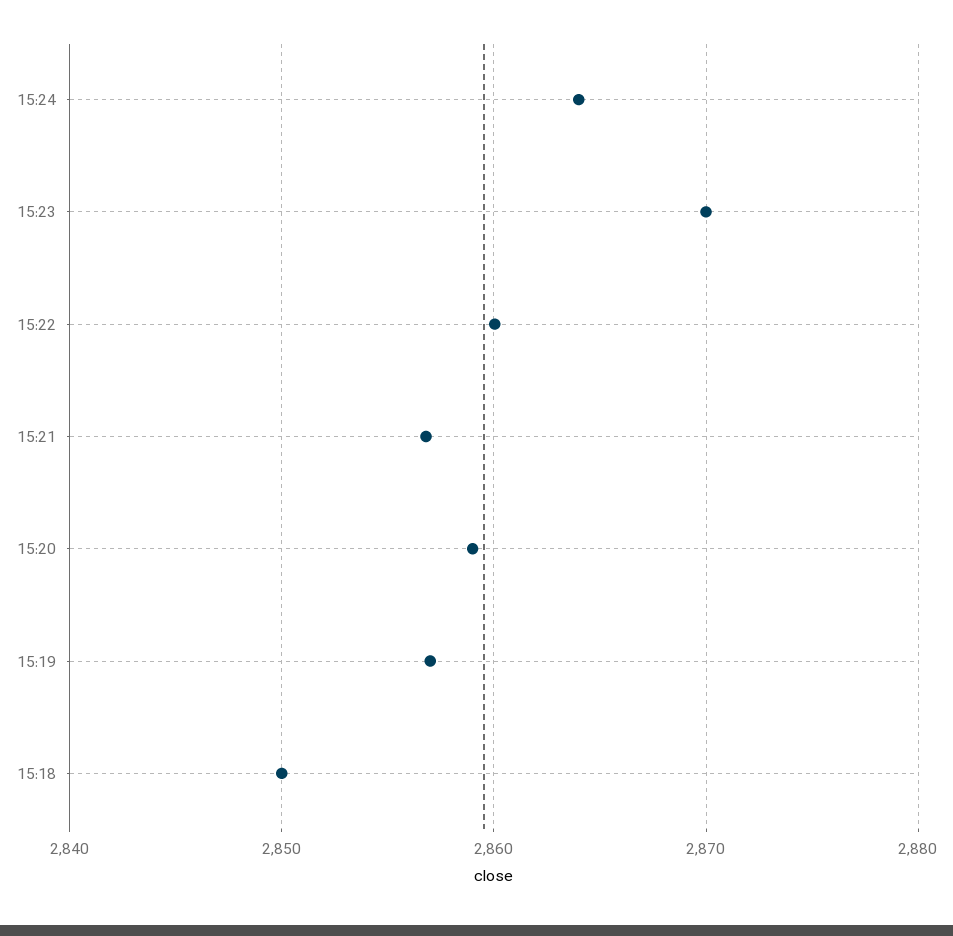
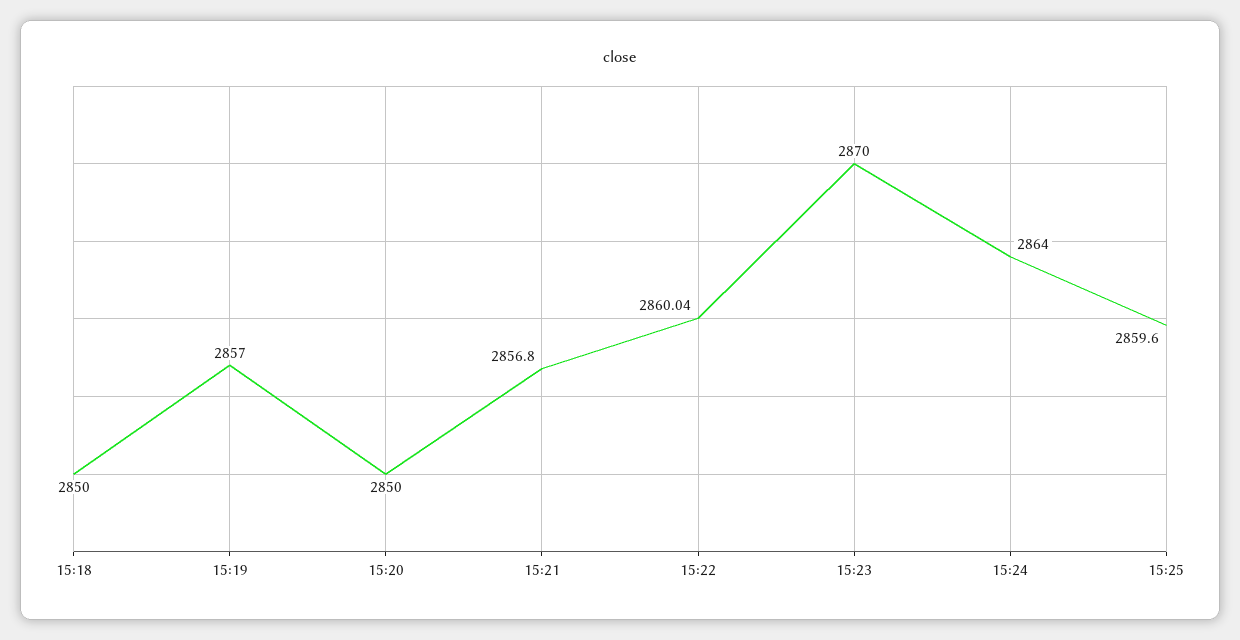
15:20: 2859 -> 2850
15:25: none -> 2859.6

